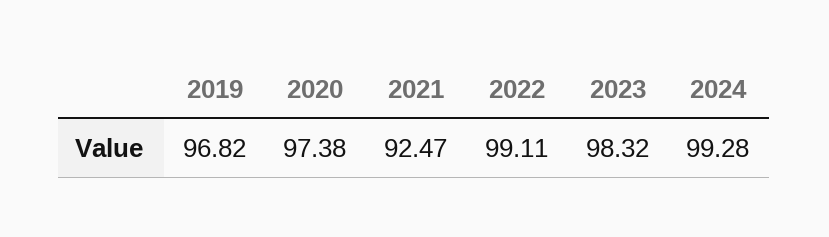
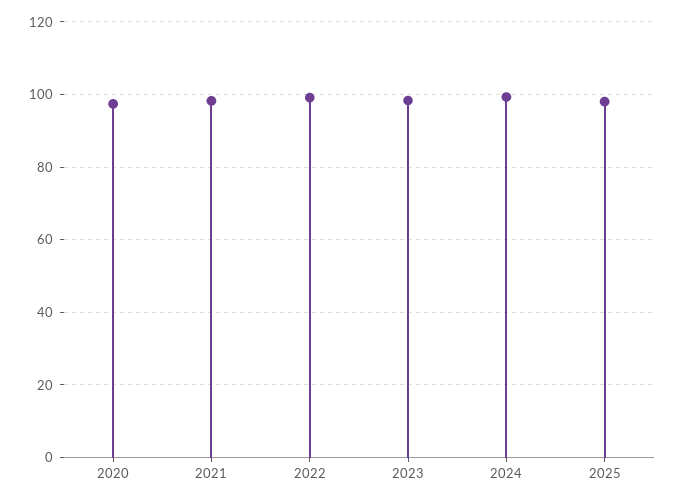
2019: 96.82 -> none
2021: 92.47 -> 98
2025: none -> 98

